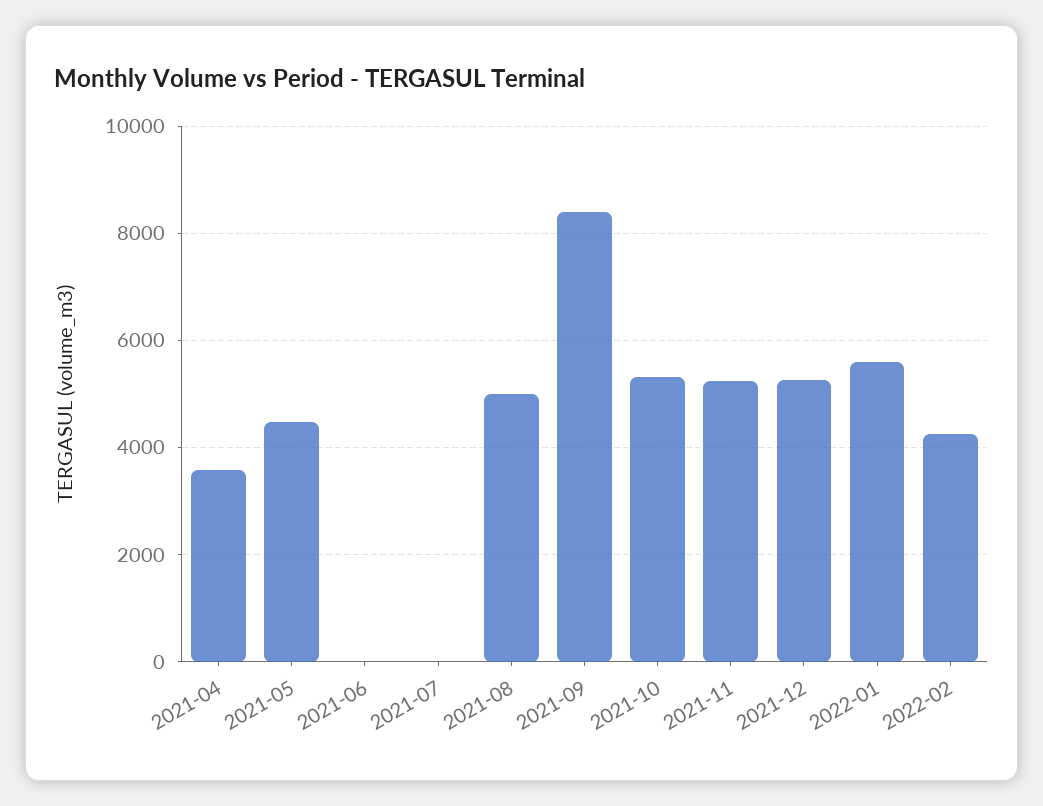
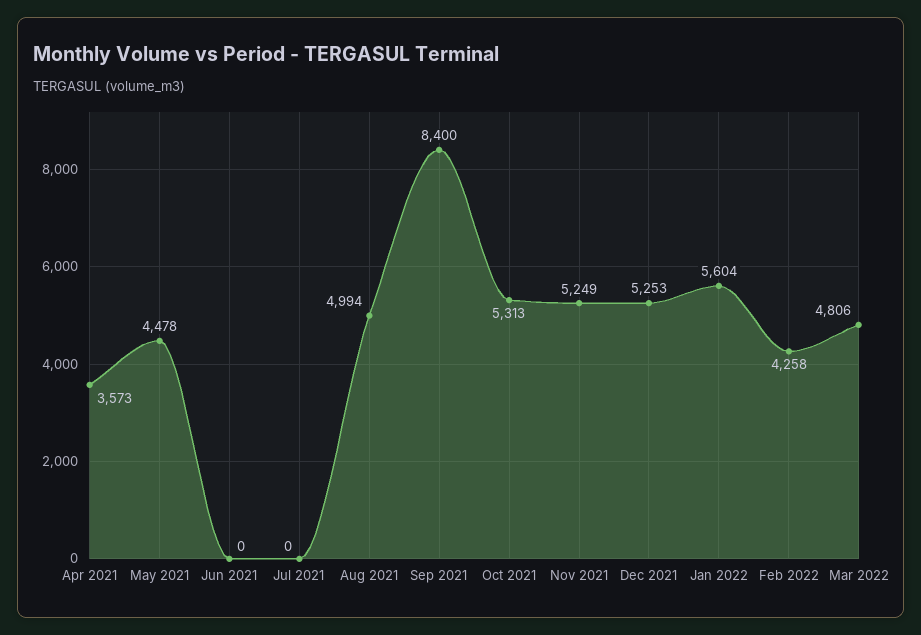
Mar 2022: none -> 4806

